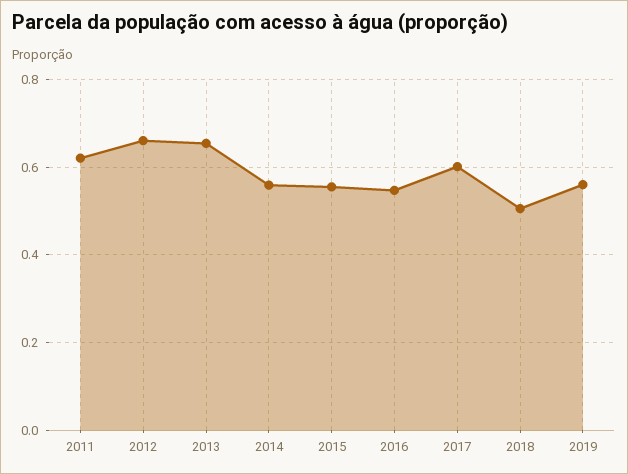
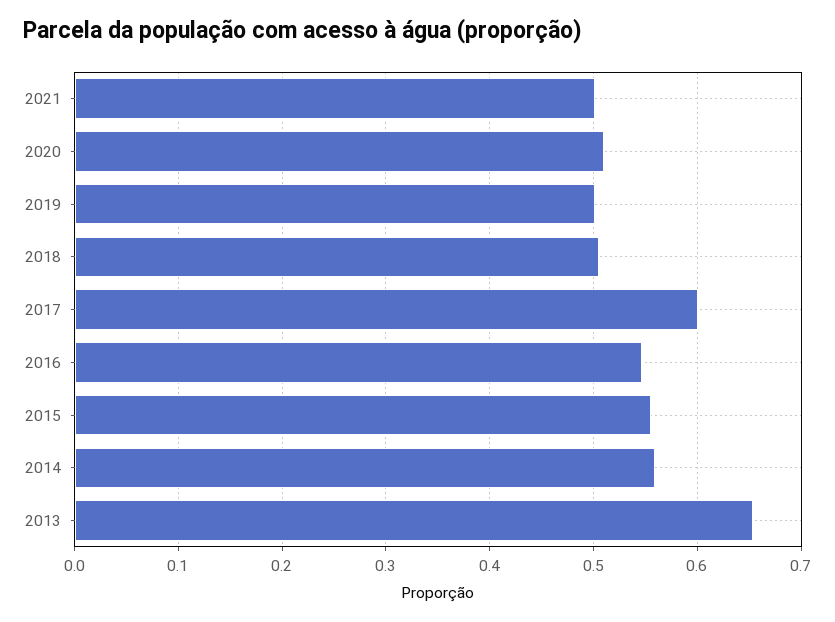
2011: 0.62 -> none
2012: 0.66 -> none
2019: 0.56 -> 0.5
2021: none -> 0.5
2020: none -> 0.51

